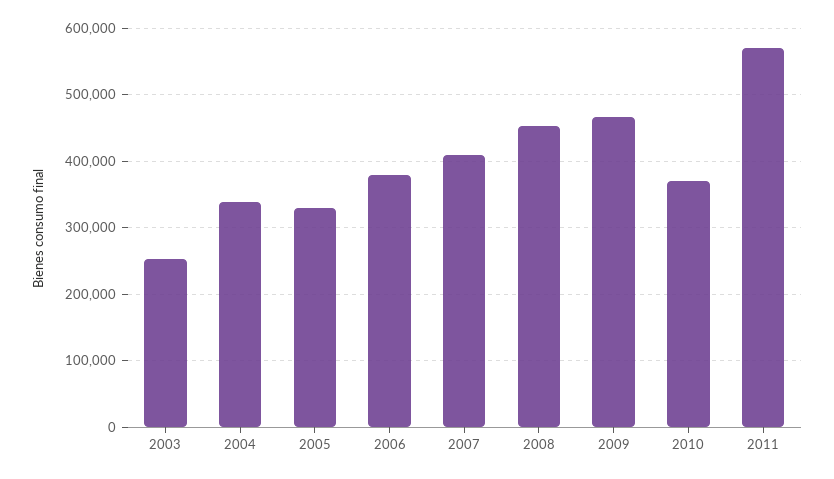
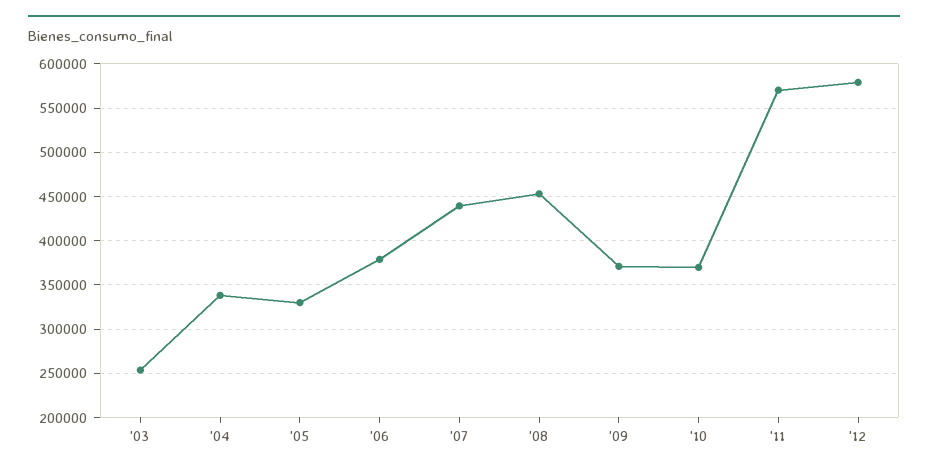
2007: 410000 -> 440000
2009: 470000 -> 370000
'12: none -> 580000

